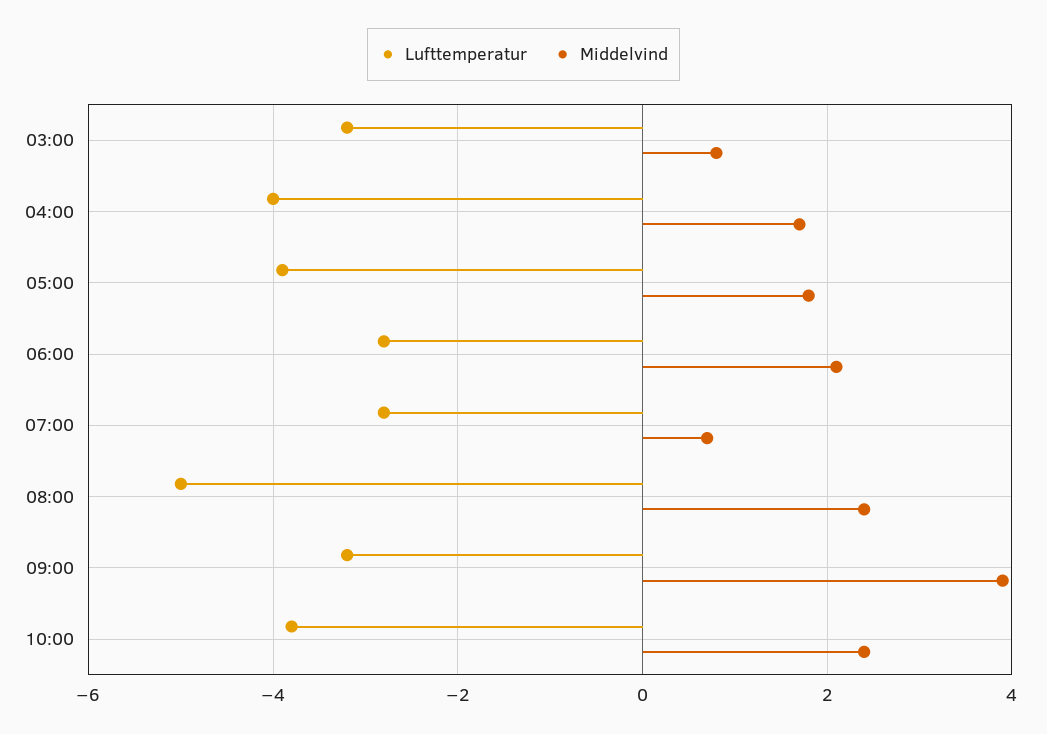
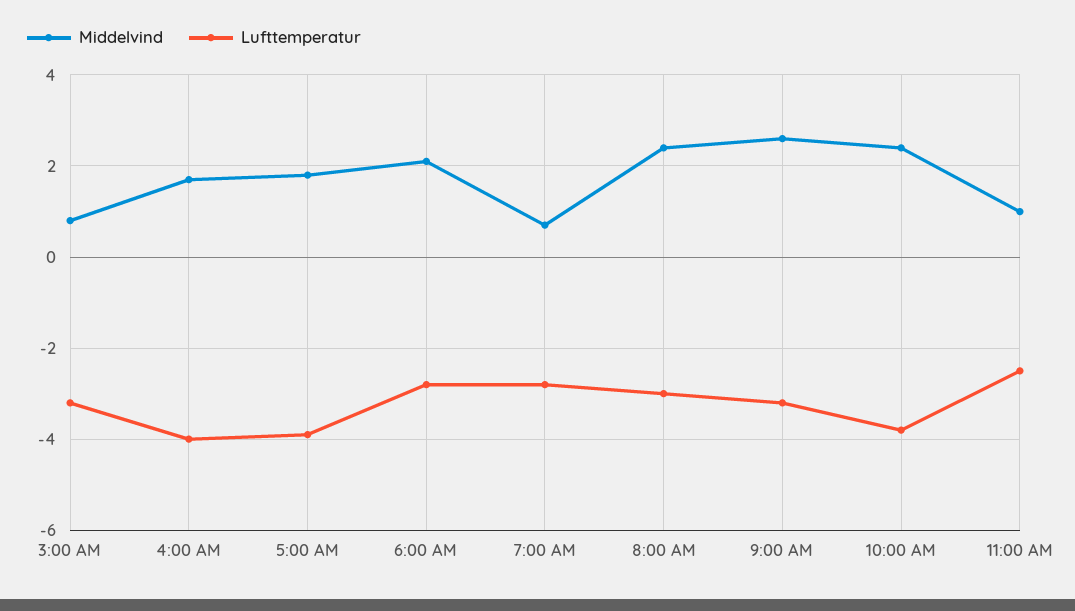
Lufttemperatur, 08:00: -5 -> -3
Middelvind, 09:00: 4 -> 2.5
Middelvind, 11:00 AM: none -> 1
Lufttemperatur, 11:00 AM: none -> -2.5

